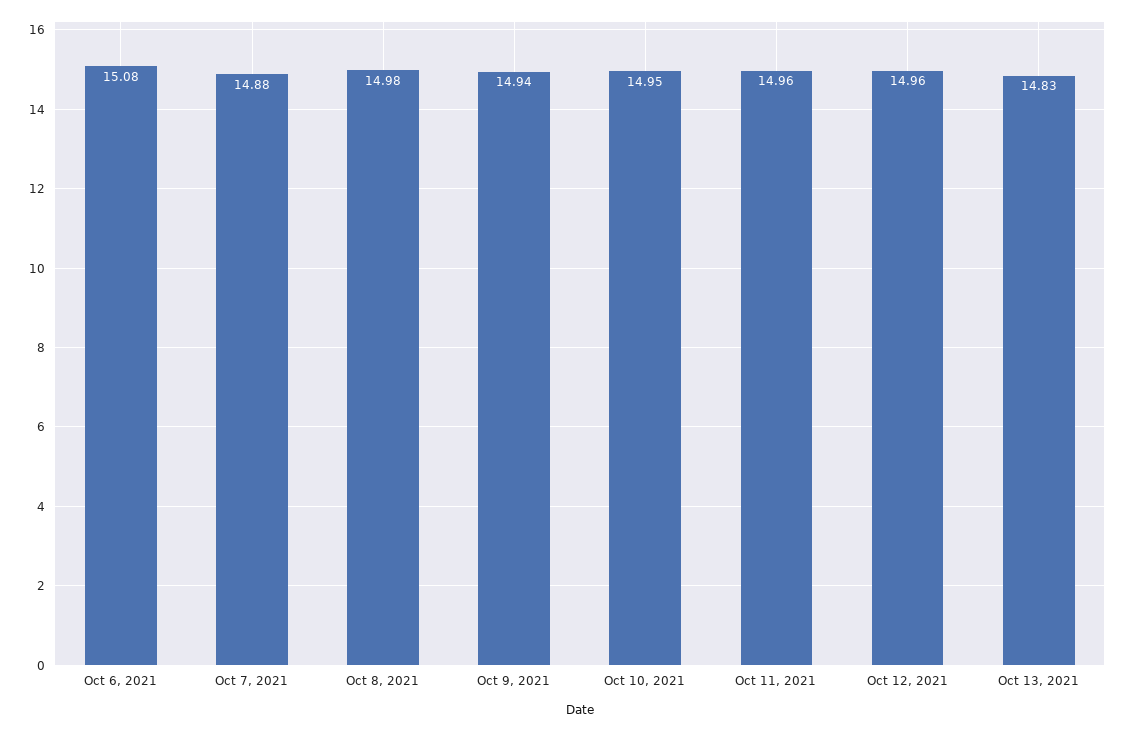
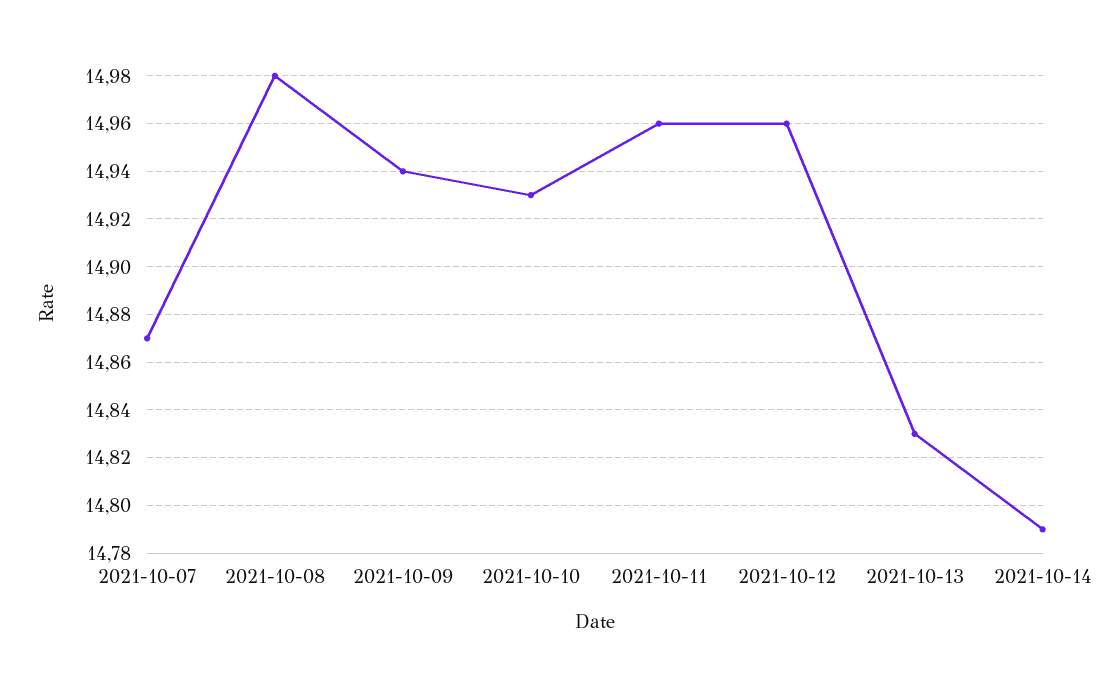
Oct 6, 2021: 15.08 -> none
Oct 7, 2021: 14.88 -> 14.87
Oct 10, 2021: 14.95 -> 14.93
2021-10-14: none -> 14.79

